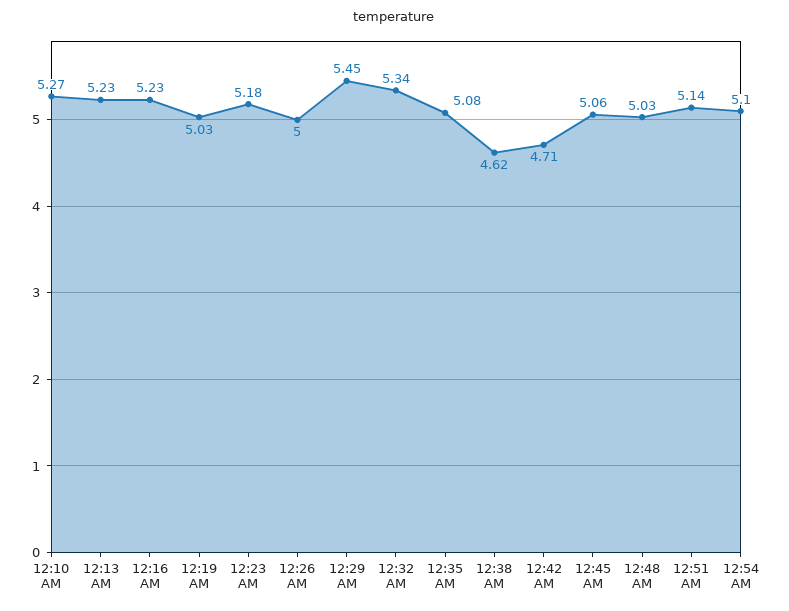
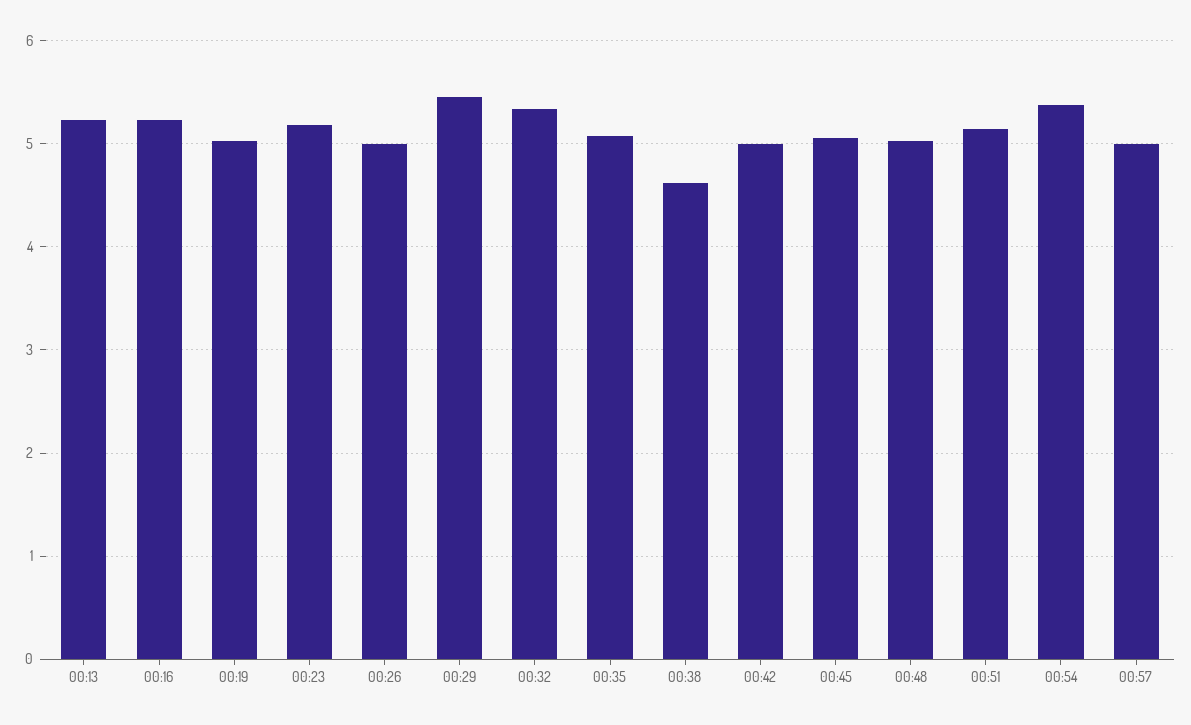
12:10 AM: 5.27 -> none
12:42 AM: 4.71 -> 5
12:54 AM: 5.1 -> 5.4
00:57: none -> 5

